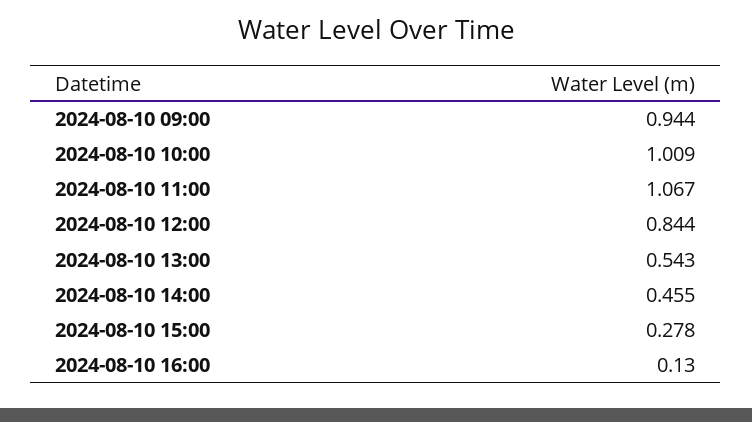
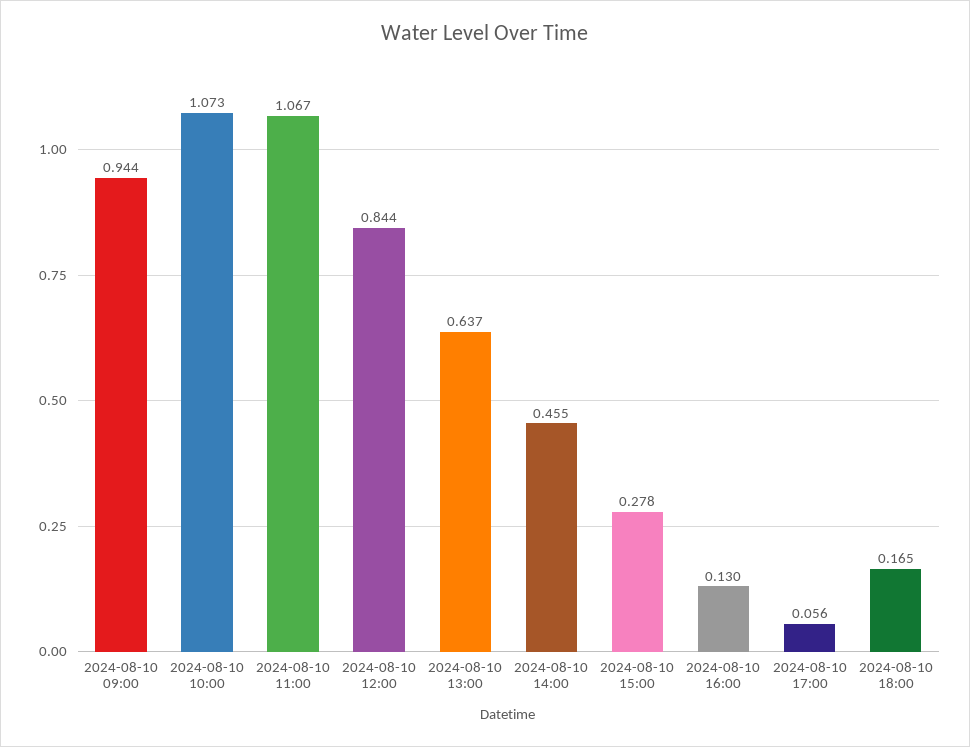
2024-08-10 10:00: 1.009 -> 1.073
2024-08-10 13:00: 0.543 -> 0.637
2024-08-10 17:00: none -> 0.056
2024-08-10 18:00: none -> 0.165

